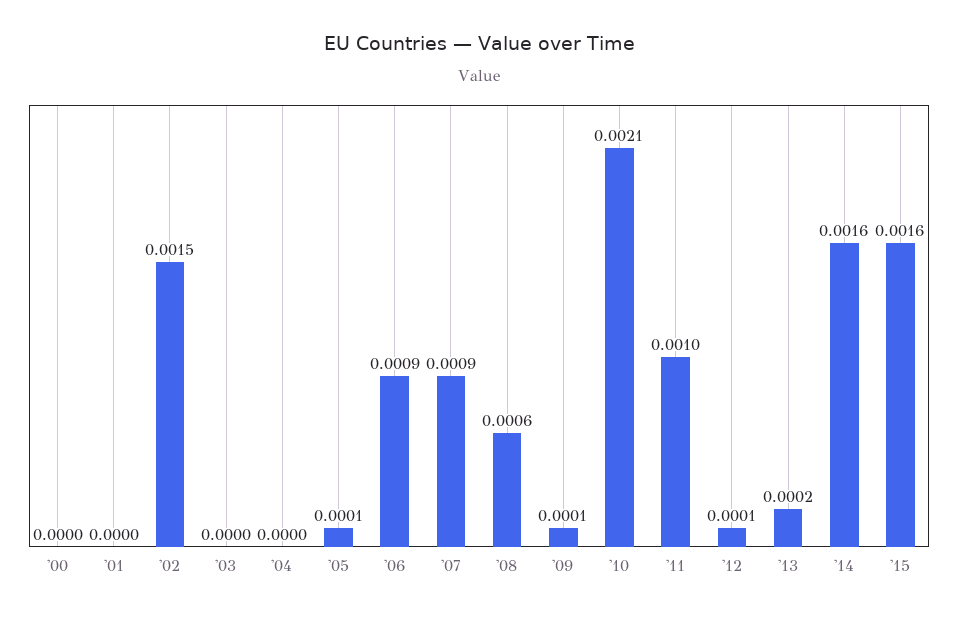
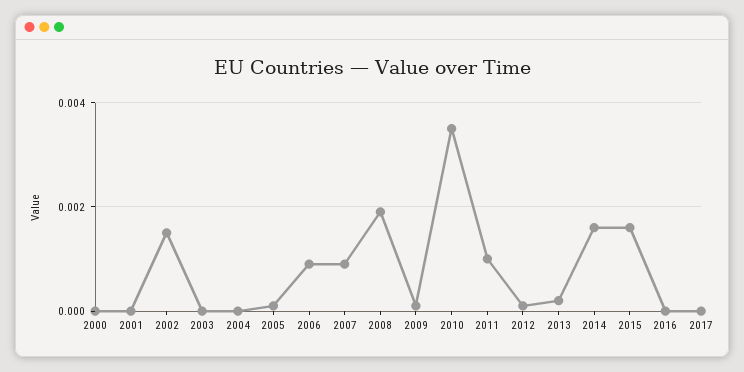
'08: 0.0006 -> 0.002
'10: 0.0021 -> 0.0035
2016: none -> 0
2017: none -> 0

